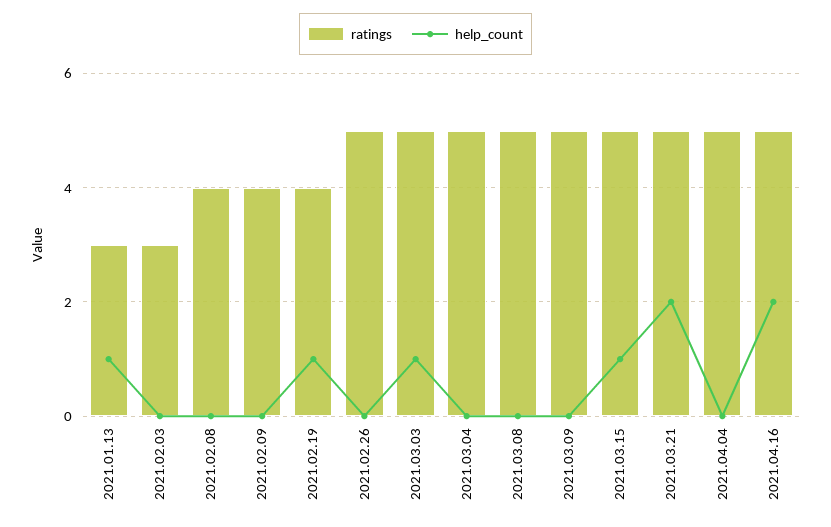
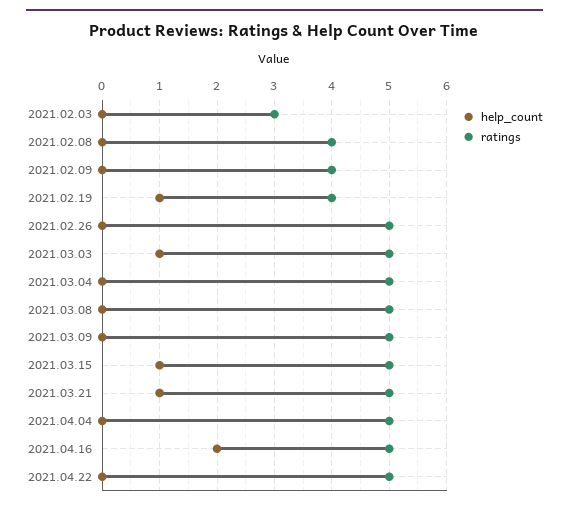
ratings, 2021.01.13: 3 -> none
help_count, 2021.01.13: 1 -> none
help_count, 2021.03.21: 2 -> 1
help_count, 2021.04.22: none -> 0
ratings, 2021.04.22: none -> 5

